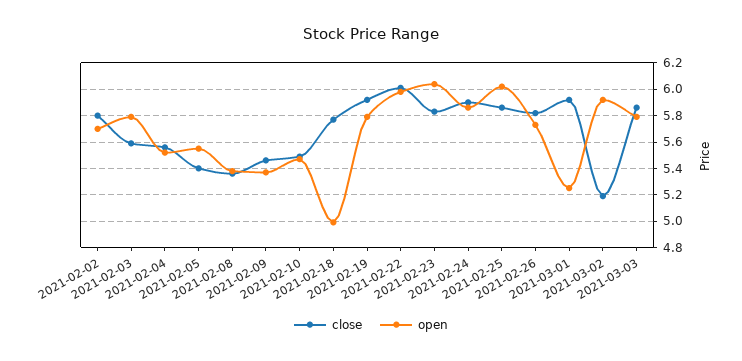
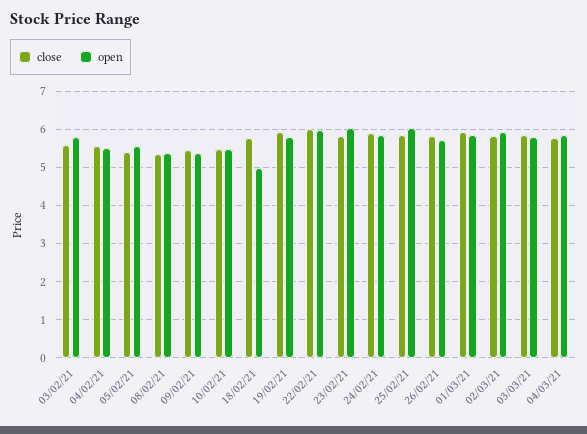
close, 2021-02-02: 5.8 -> none
open, 2021-02-02: 5.7 -> none
open, 2021-03-01: 5.25 -> 5.8
close, 2021-03-02: 5.2 -> 5.8
close, 04/03/21: none -> 5.8
open, 04/03/21: none -> 5.8

